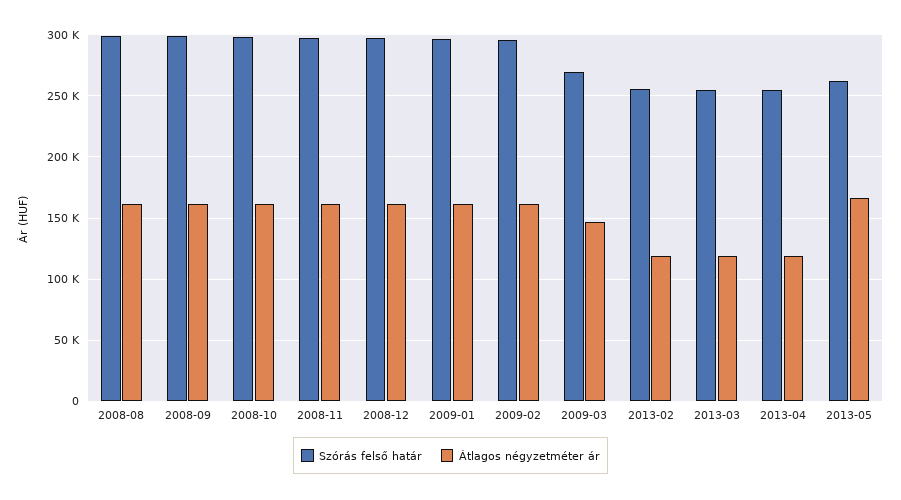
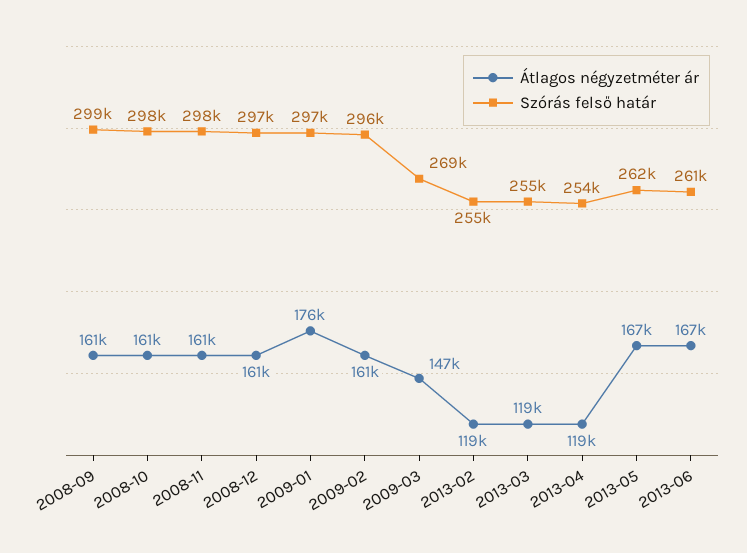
Szórás felső határ, 2008-08: 300000 -> none
Átlagos négyzetméter ár, 2008-08: 160000 -> none
Átlagos négyzetméter ár, 2009-01: 160000 -> 176000
Átlagos négyzetméter ár, 2013-06: none -> 167000
Szórás felső határ, 2013-06: none -> 261000

